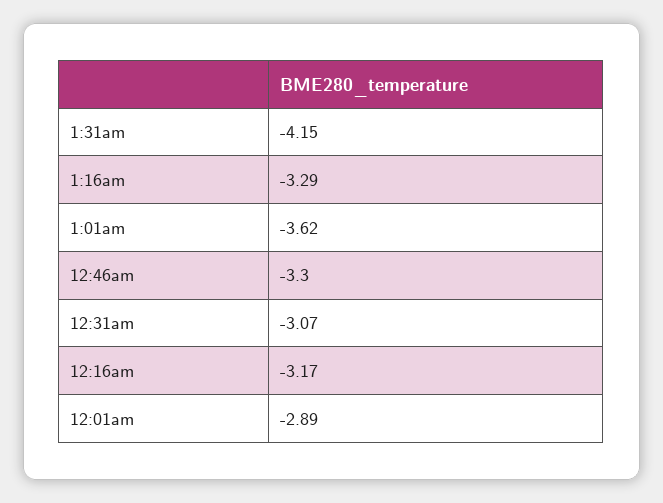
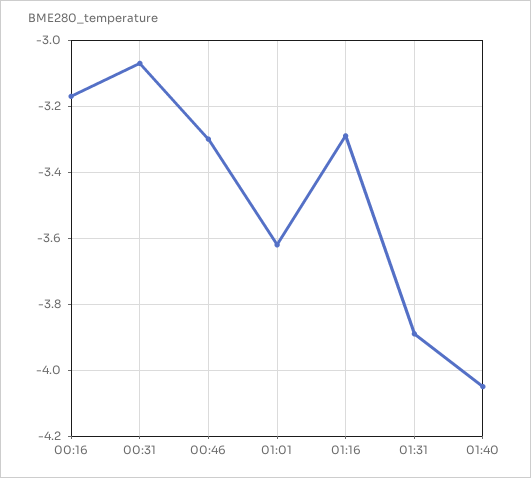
1:31am: -4.15 -> -3.9
12:01am: -2.89 -> none
01:40: none -> -4.05

